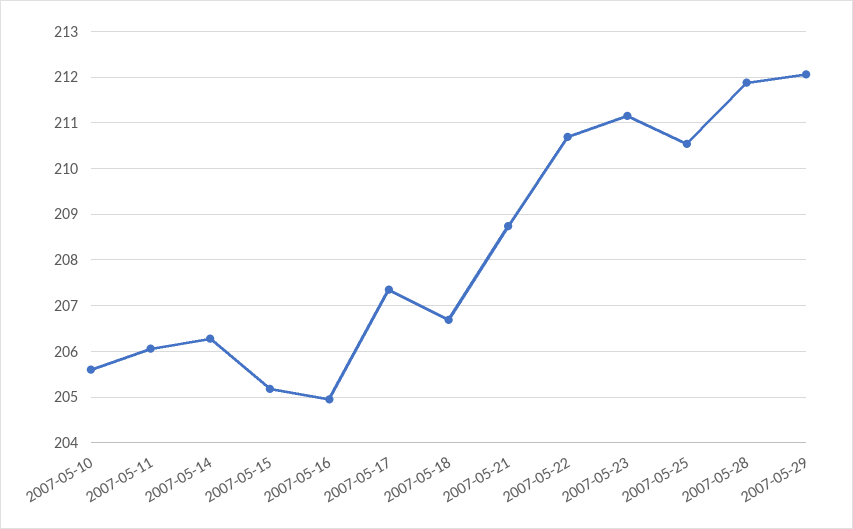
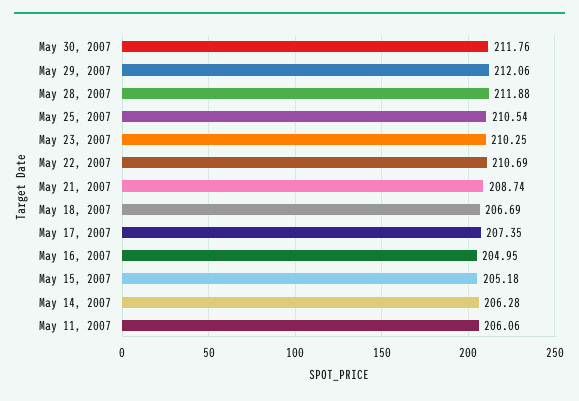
2007-05-10: 205.6 -> none
2007-05-23: 211.2 -> 210.25
May 30, 2007: none -> 211.76

